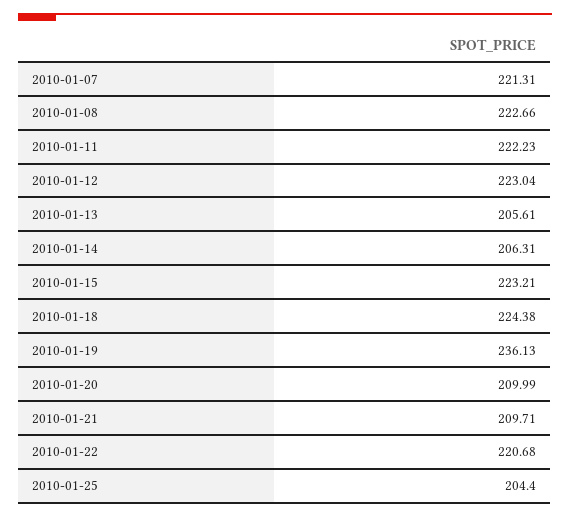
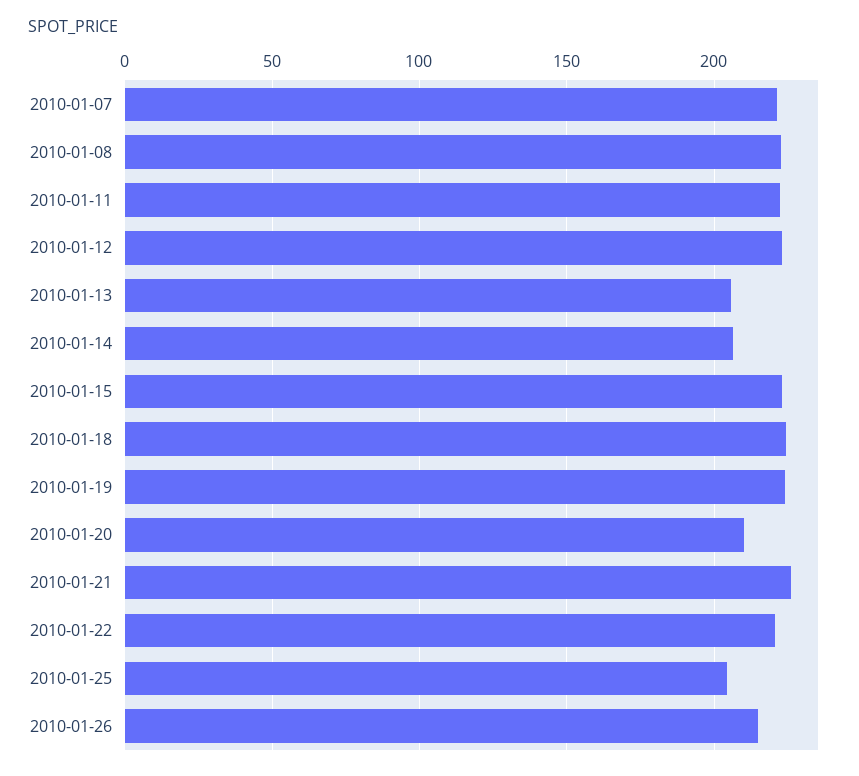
2010-01-19: 236.13 -> 225
2010-01-21: 209.71 -> 225
2010-01-26: none -> 215

